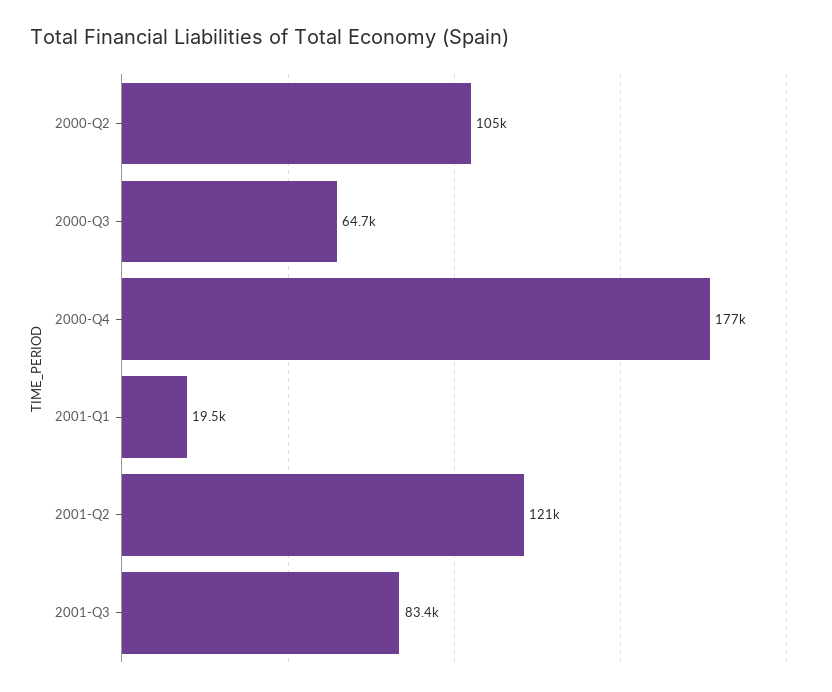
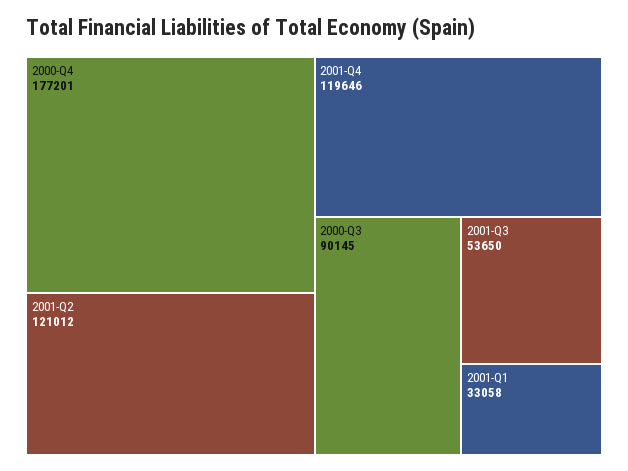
2000-Q2: 105000 -> none
2000-Q3: 64700 -> 90145
2001-Q1: 19500 -> 33058
2001-Q3: 83400 -> 53650
2001-Q4: none -> 119646

